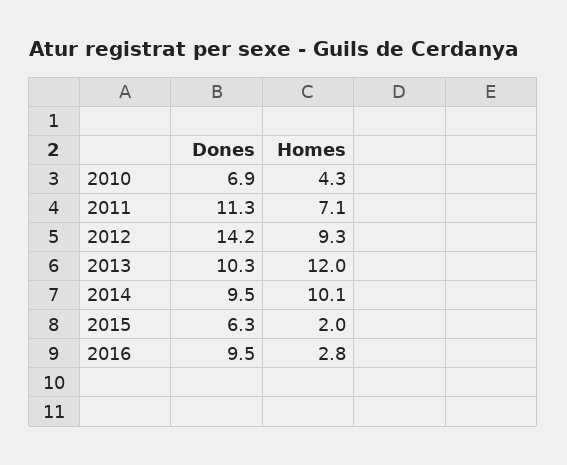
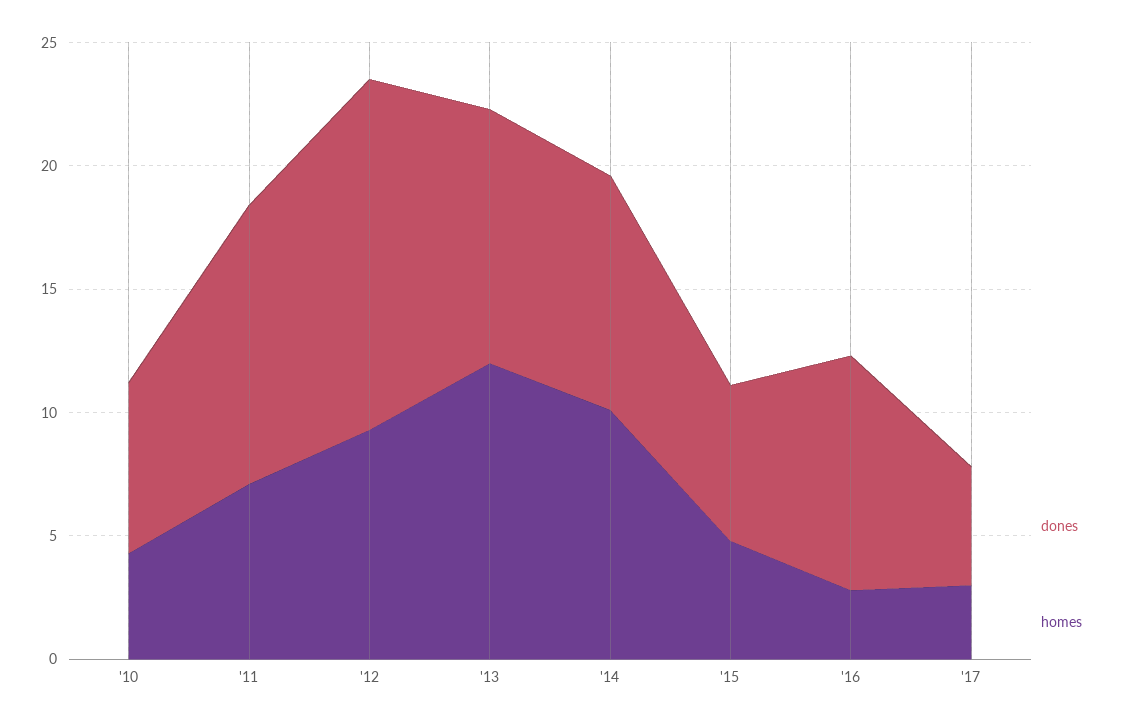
Homes, 2015: 2 -> 5
Dones, '17: none -> 5
Homes, '17: none -> 3

